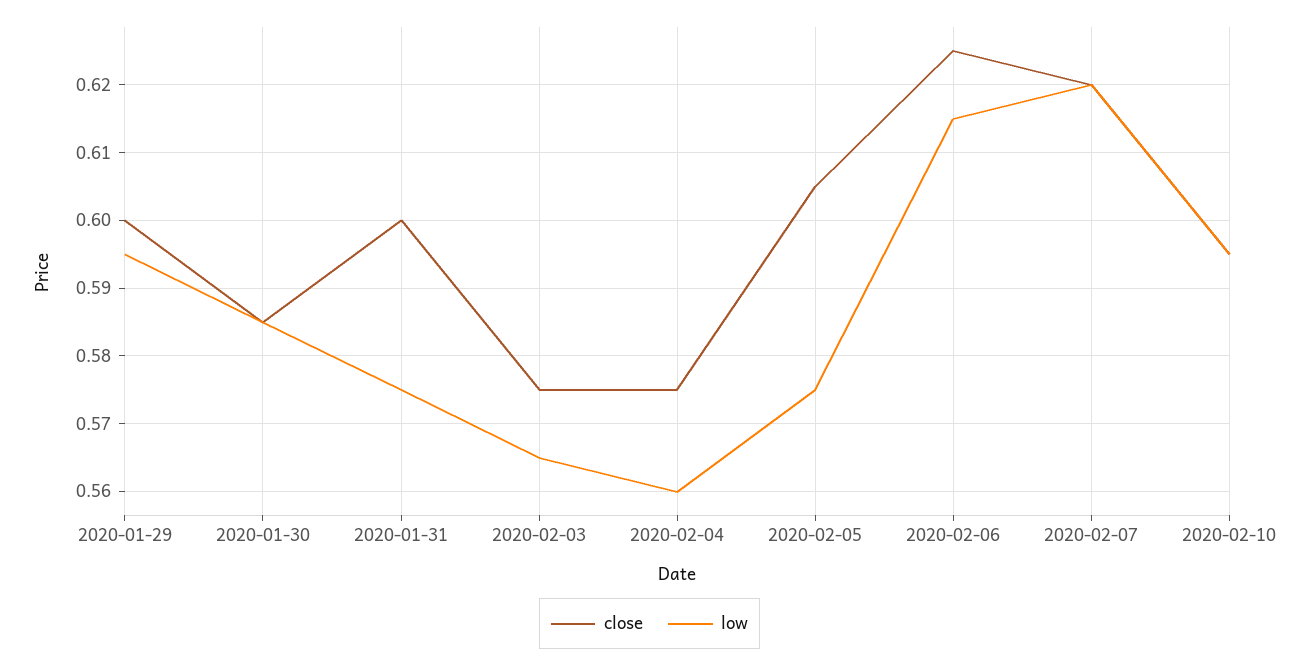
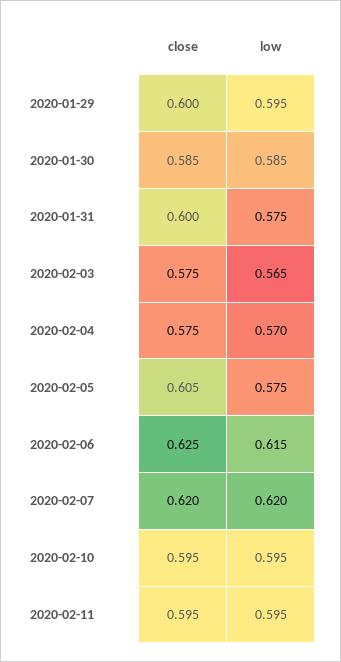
low, 2020-02-04: 0.56 -> 0.57
close, 2020-02-11: none -> 0.595
low, 2020-02-11: none -> 0.595

